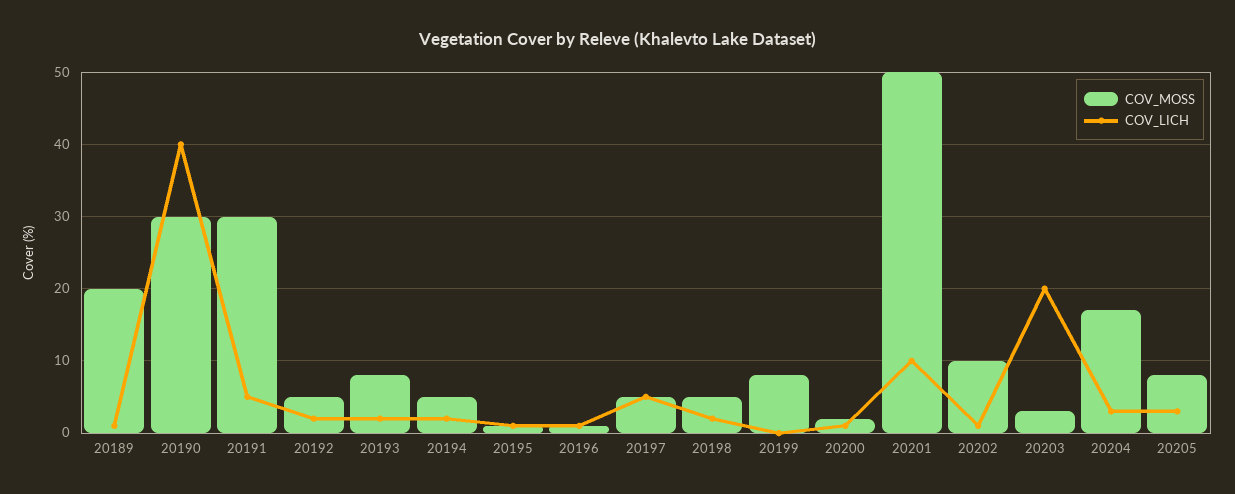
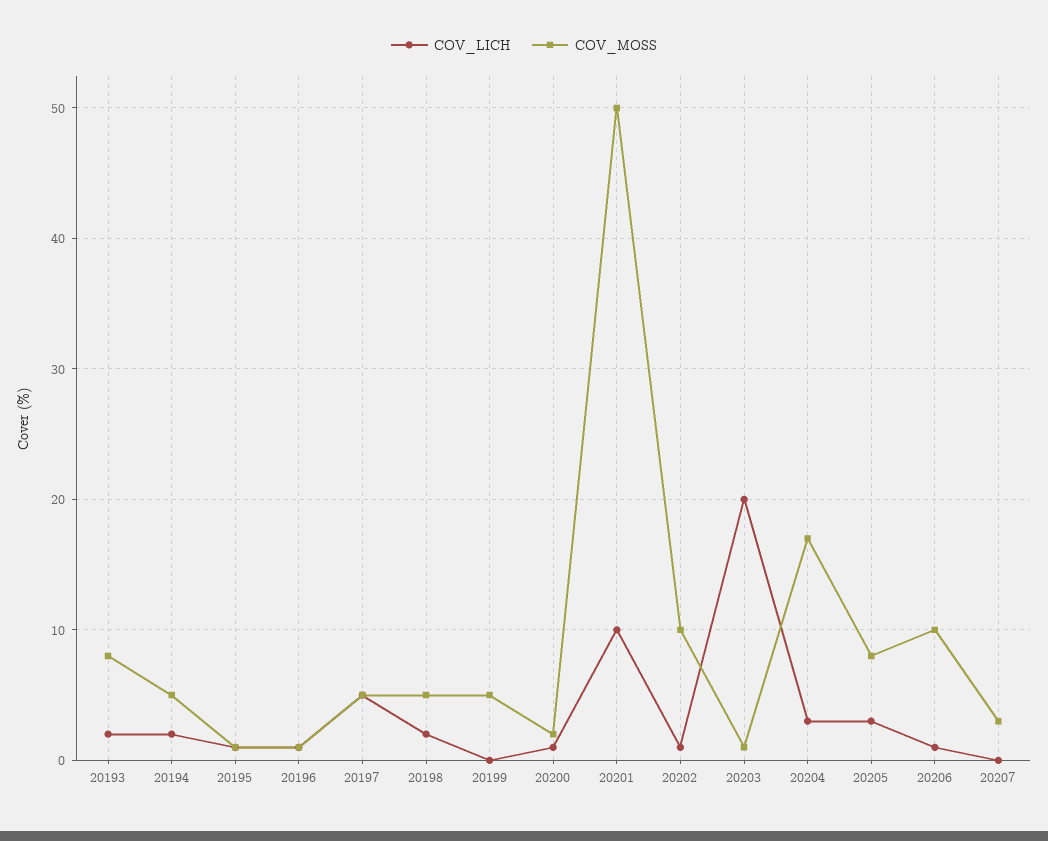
COV_MOSS, 20189: 20 -> none
COV_LICH, 20189: 1 -> none
COV_MOSS, 20190: 30 -> none
COV_LICH, 20190: 40 -> none
COV_MOSS, 20191: 30 -> none
COV_LICH, 20191: 5 -> none
COV_MOSS, 20192: 5 -> none
COV_LICH, 20192: 2 -> none
COV_MOSS, 20199: 8 -> 5
COV_MOSS, 20203: 3 -> 1
COV_LICH, 20206: none -> 1
COV_MOSS, 20206: none -> 10
COV_LICH, 20207: none -> 0
COV_MOSS, 20207: none -> 3

